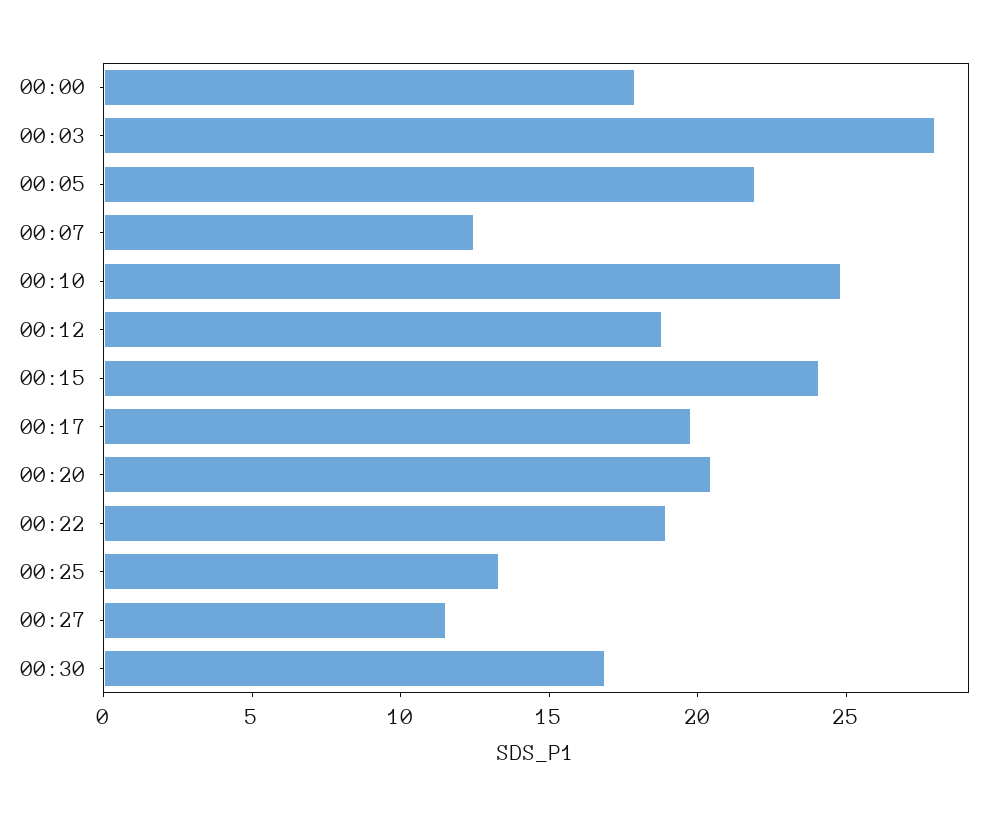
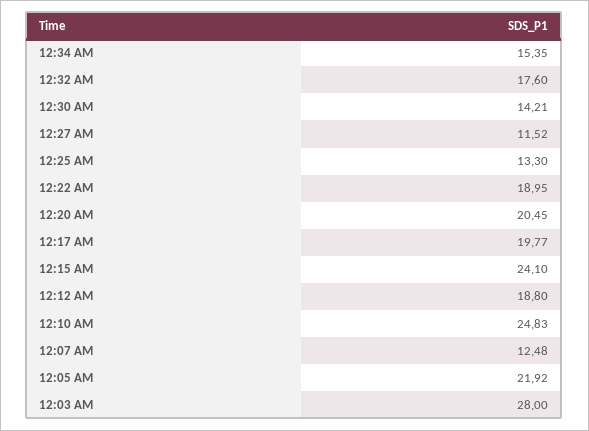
00:00: 18 -> none
00:30: 17 -> 14.21
12:34 AM: none -> 15.35
12:32 AM: none -> 17.6

